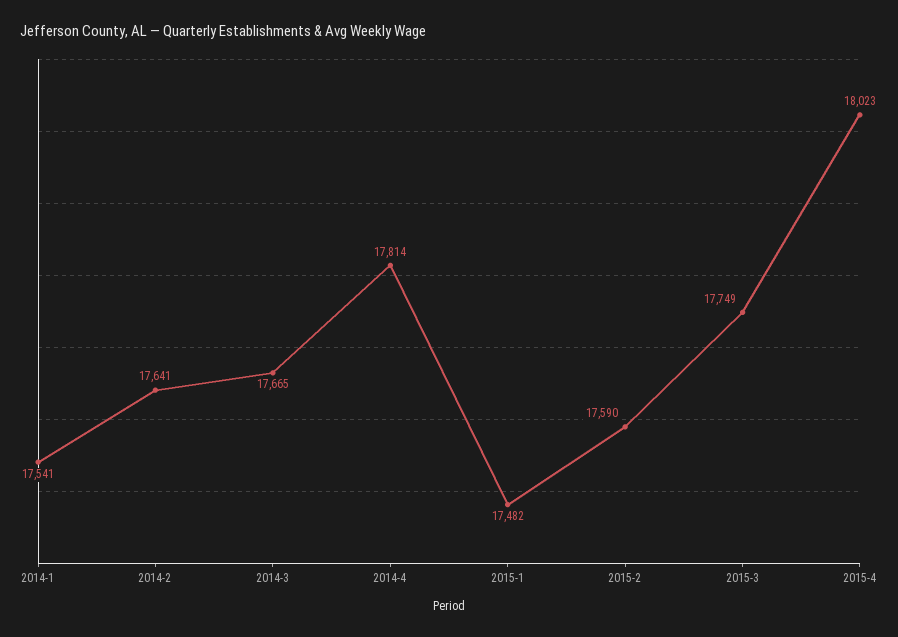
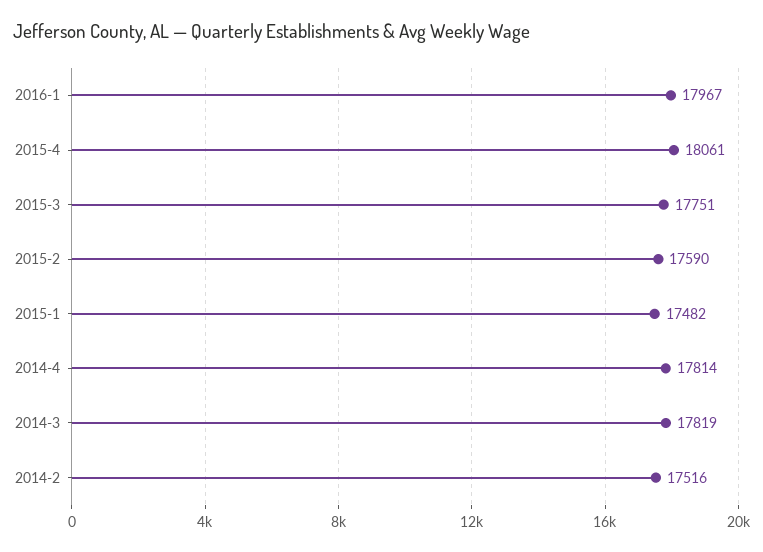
2014-1: 17541 -> none
2014-2: 17641 -> 17516
2014-3: 17665 -> 17819
2015-3: 17749 -> 17751
2015-4: 18023 -> 18061
2016-1: none -> 17967

